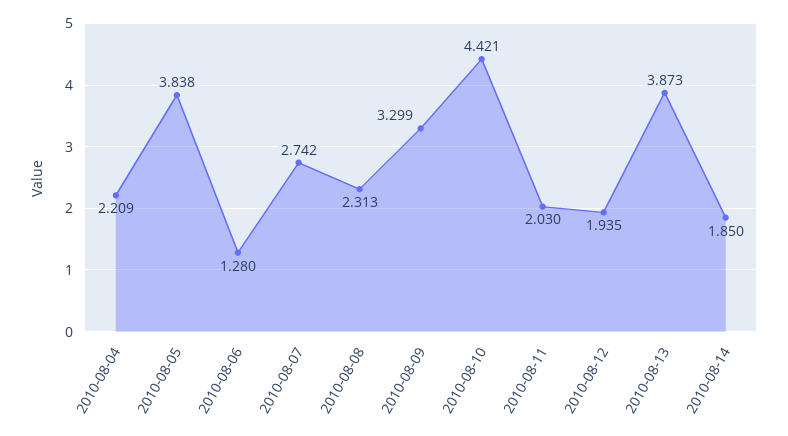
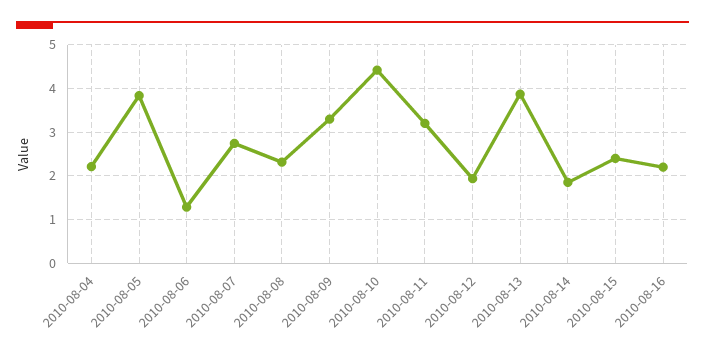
2010-08-11: 2.03 -> 3.2
2010-08-15: none -> 2.4
2010-08-16: none -> 2.2

